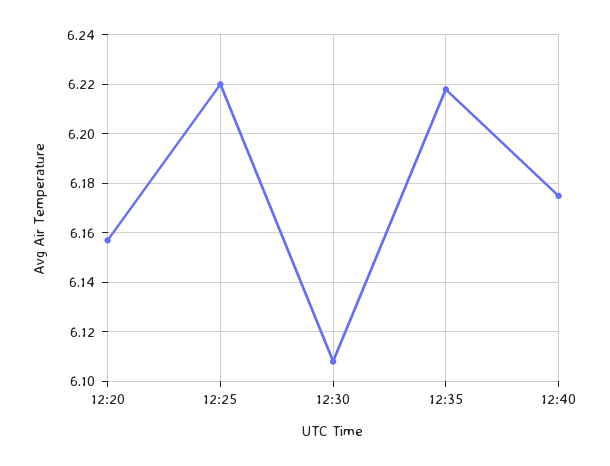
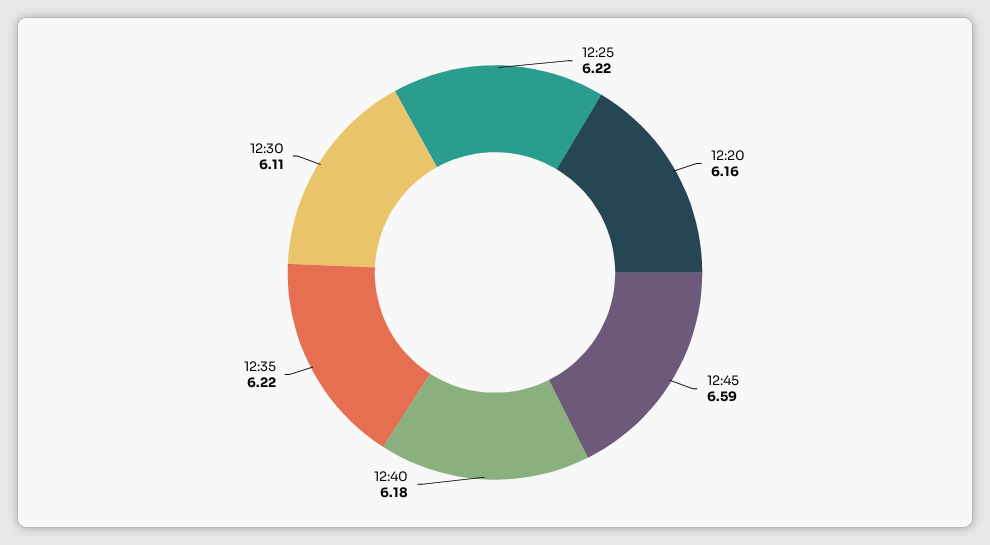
12:45: none -> 6.59

